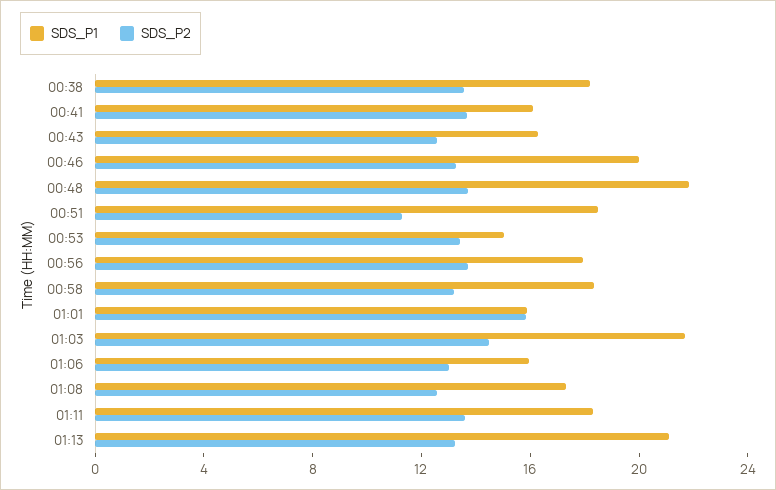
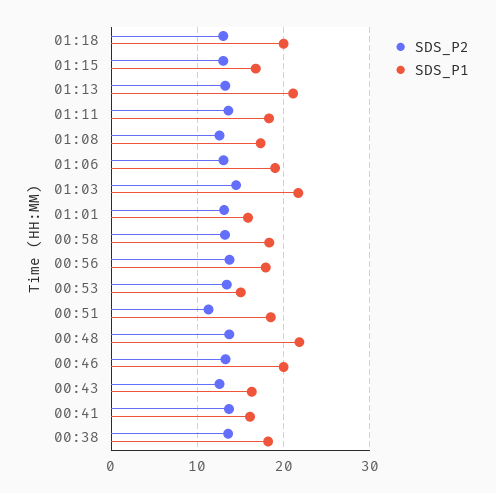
SDS_P2, 01:01: 16 -> 13
SDS_P1, 01:06: 16 -> 19
SDS_P2, 01:18: none -> 13
SDS_P1, 01:18: none -> 20
SDS_P2, 01:15: none -> 13
SDS_P1, 01:15: none -> 17

